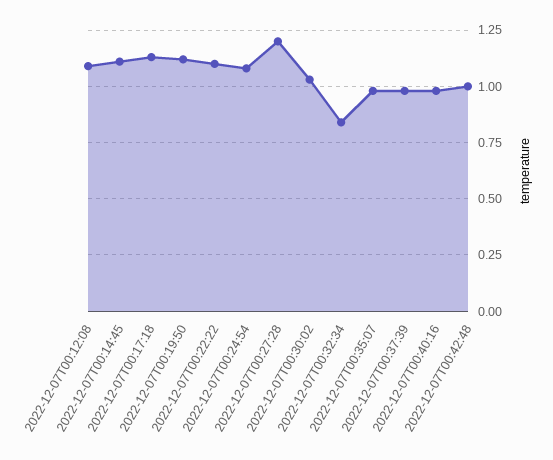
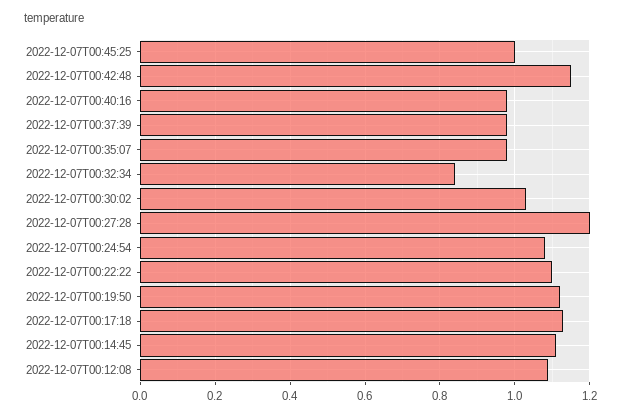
2022-12-07T00:42:48: 1 -> 1.15
2022-12-07T00:45:25: none -> 1

